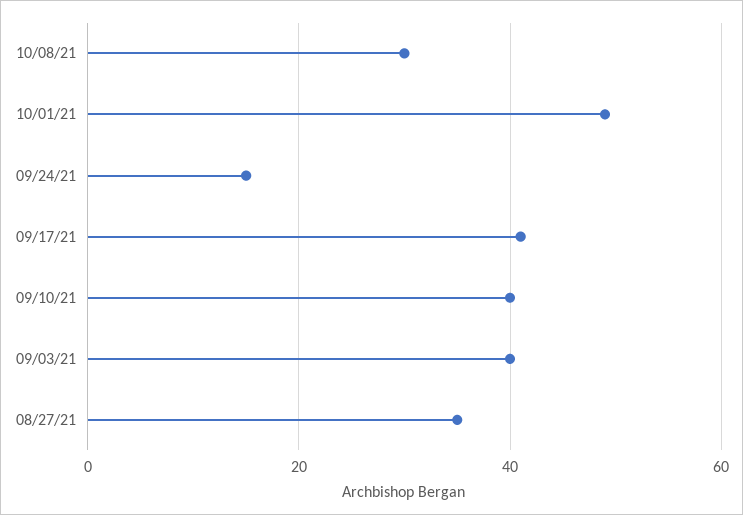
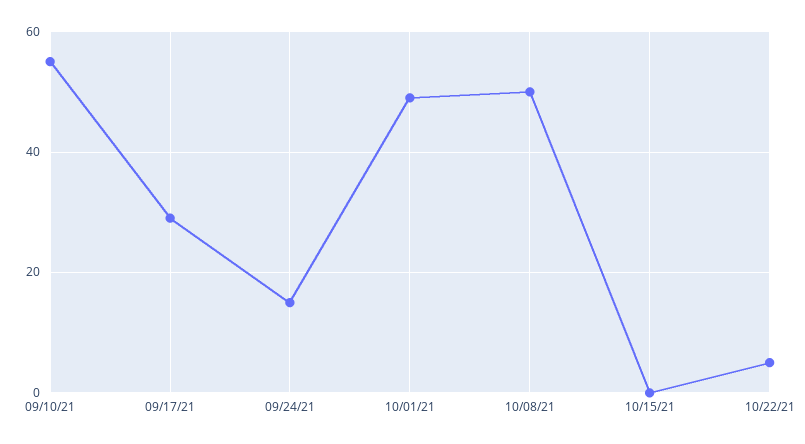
10/08/21: 30 -> 50
09/17/21: 40 -> 30
09/10/21: 40 -> 55
09/03/21: 40 -> none
08/27/21: 35 -> none
10/15/21: none -> 0
10/22/21: none -> 5

